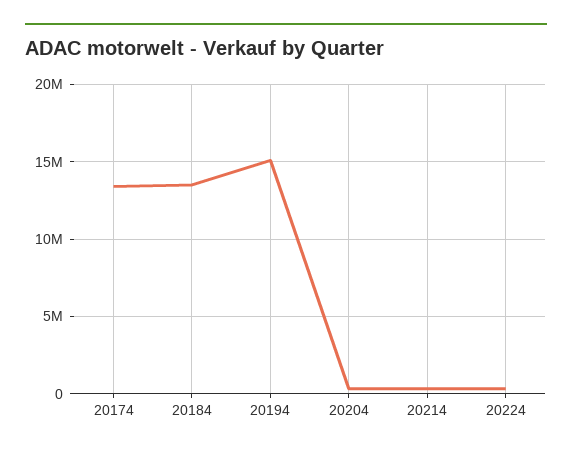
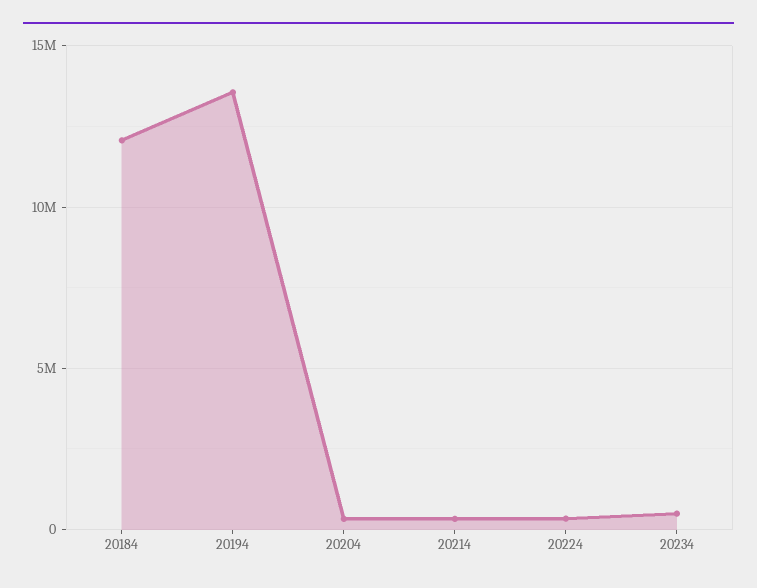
20174: 13500000 -> none
20184: 13500000 -> 12000000
20194: 15000000 -> 13500000
20234: none -> 500000

